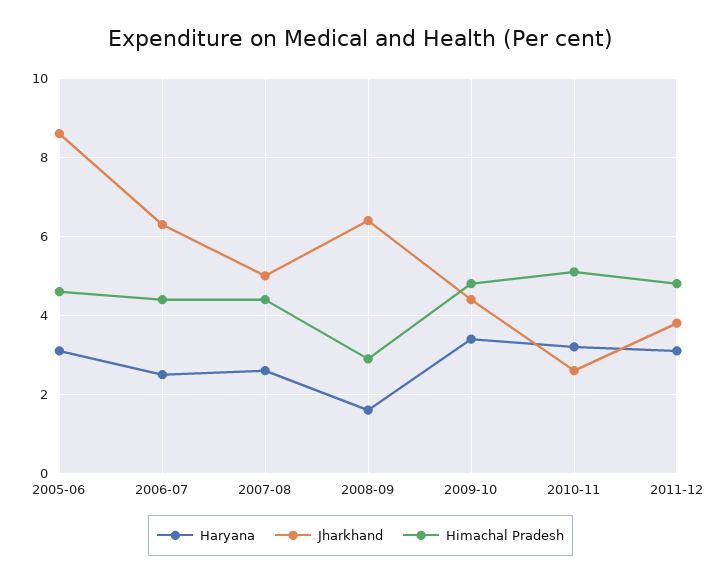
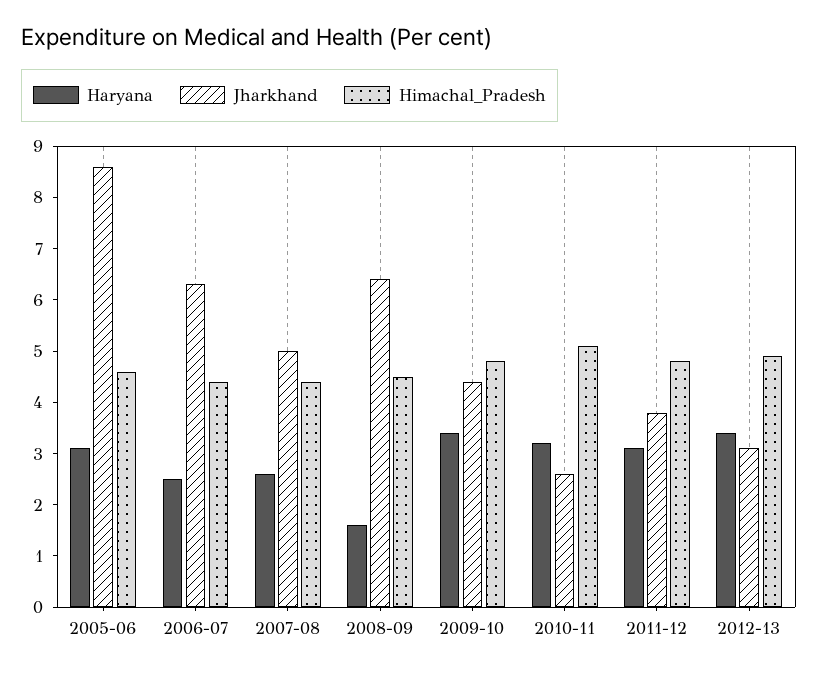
Himachal Pradesh, 2008-09: 3 -> 4.5
Haryana, 2012-13: none -> 3.5
Jharkhand, 2012-13: none -> 3
Himachal Pradesh, 2012-13: none -> 5

